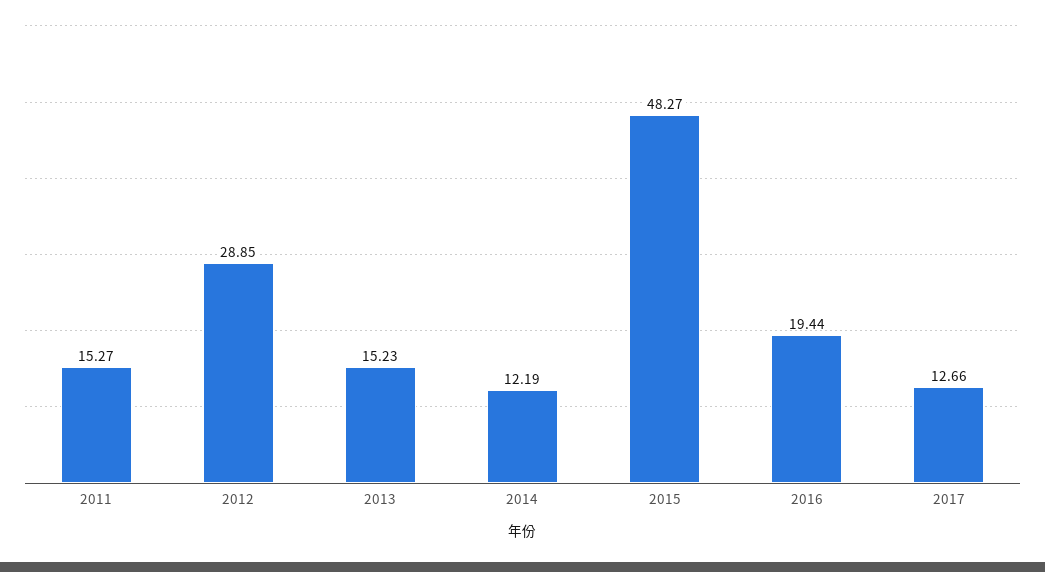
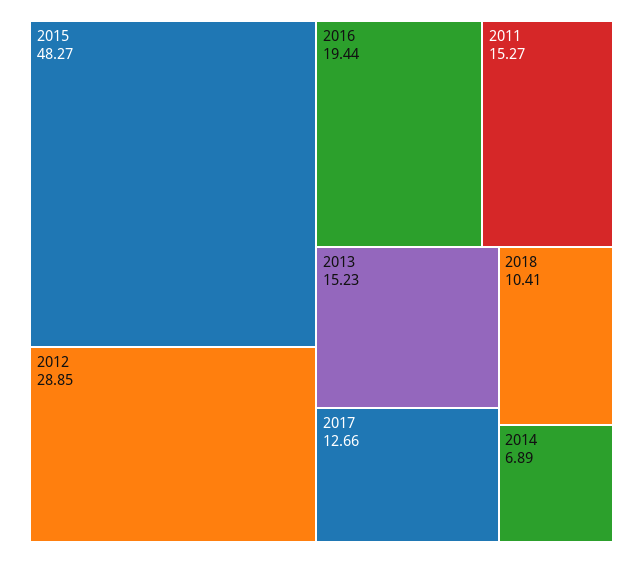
2014: 12.19 -> 6.89
2018: none -> 10.41

